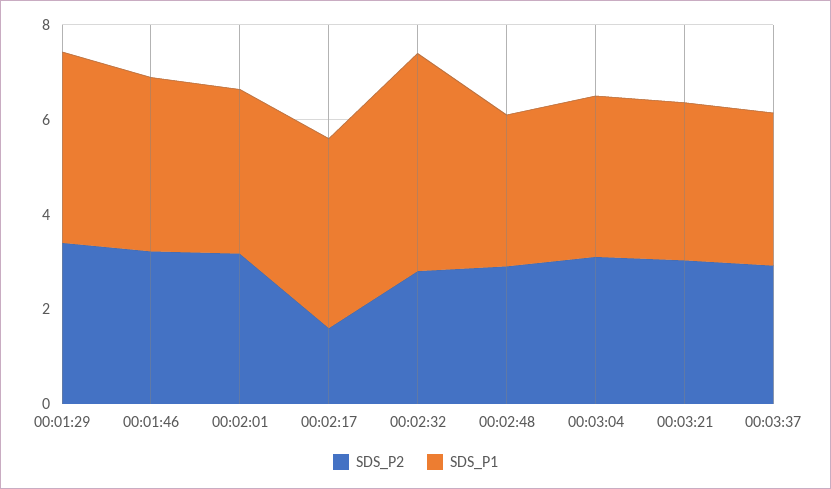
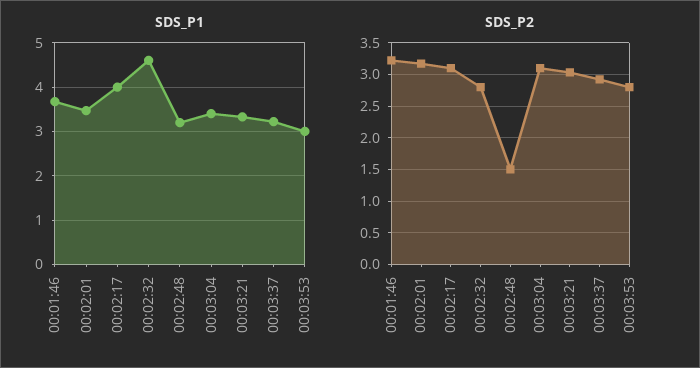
SDS_P2, 00:01:29: 3.5 -> none
SDS_P1, 00:01:29: 4 -> none
SDS_P2, 00:02:17: 1.5 -> 3.1
SDS_P2, 00:02:48: 3 -> 1.5
SDS_P1, 00:03:53: none -> 3
SDS_P2, 00:03:53: none -> 2.8

